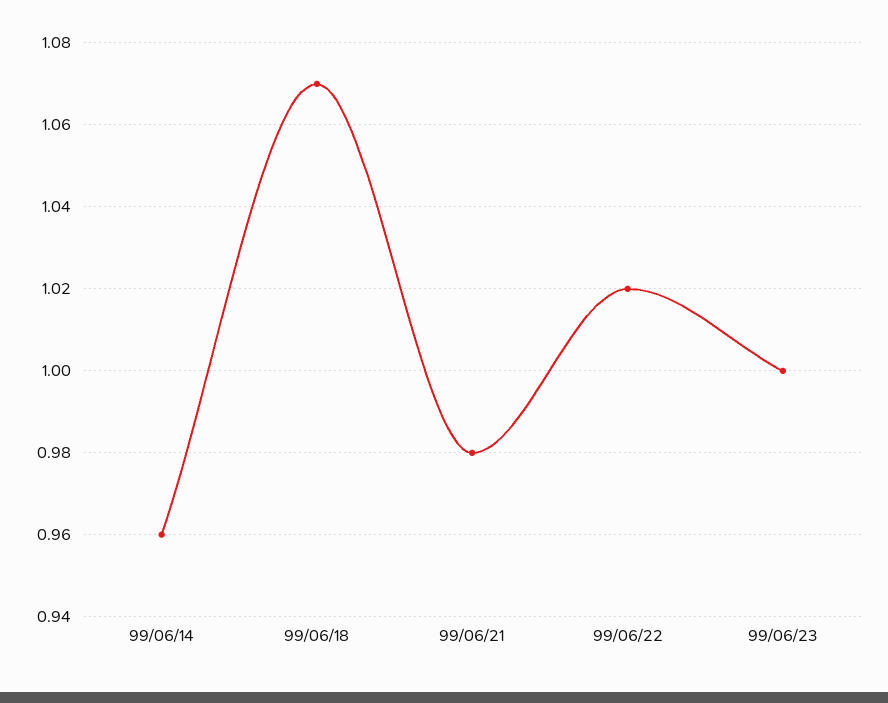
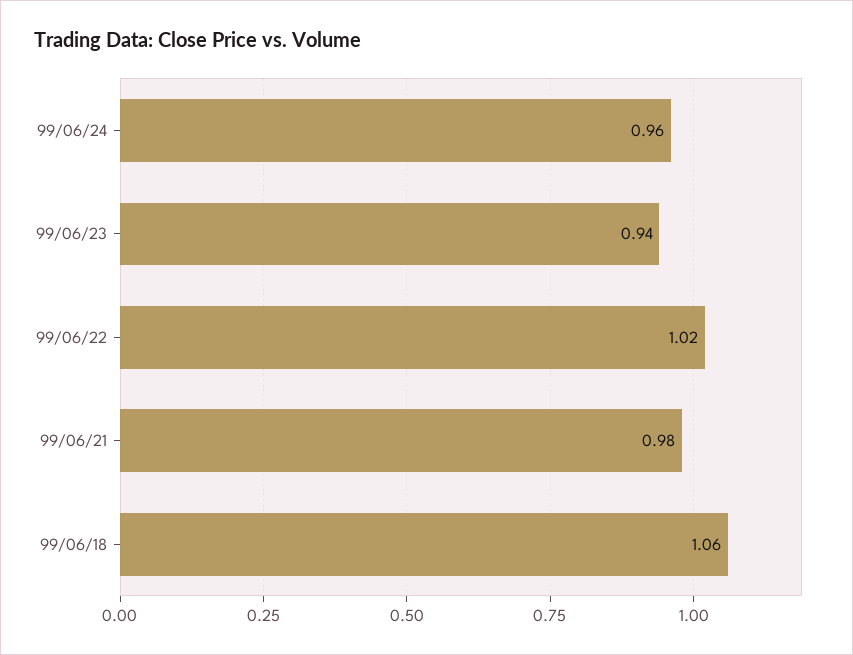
99/06/14: 0.96 -> none
99/06/18: 1.07 -> 1.06
99/06/23: 1 -> 0.94
99/06/24: none -> 0.96

